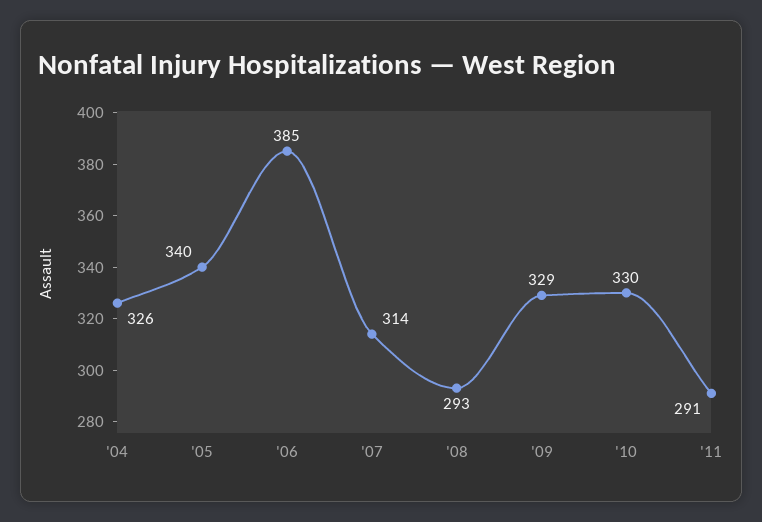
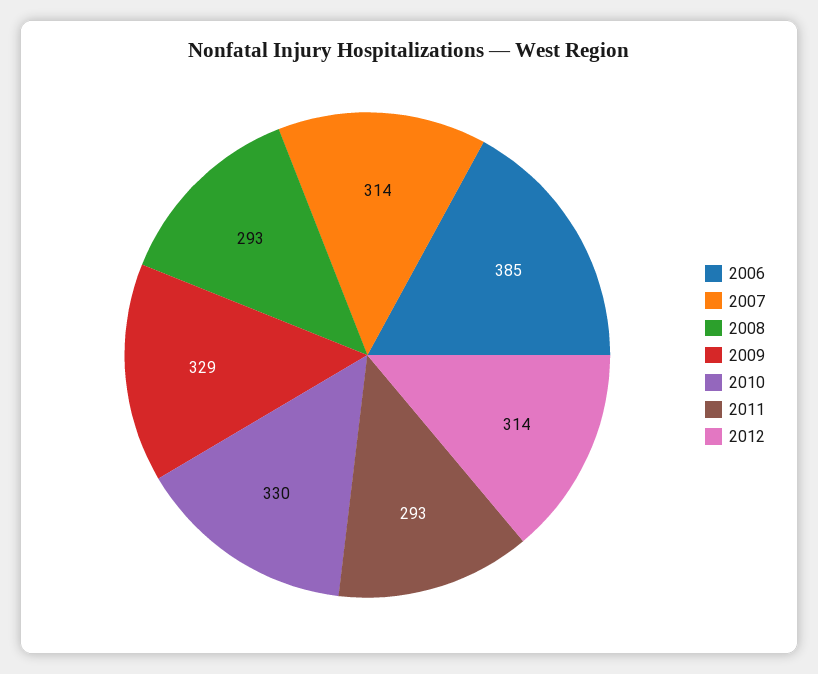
'04: 326 -> none
'05: 340 -> none
'11: 291 -> 293
2012: none -> 314

